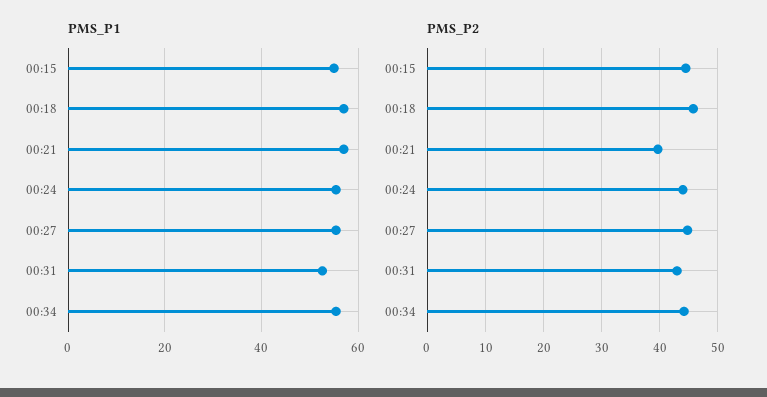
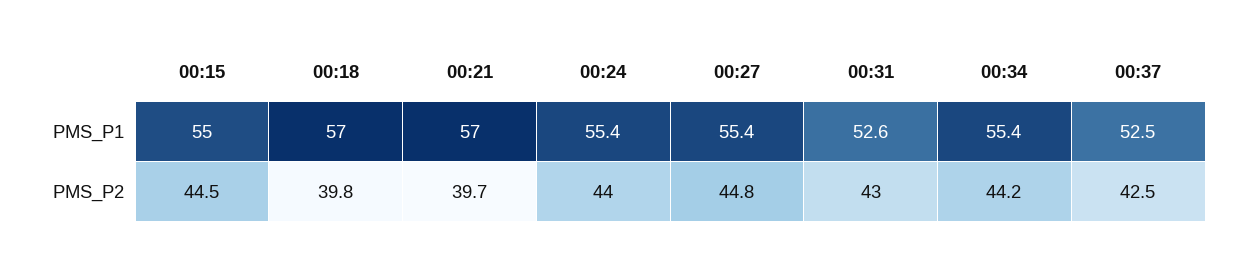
PMS_P2, 00:18: 46 -> 39.8
PMS_P1, 00:37: none -> 52.5
PMS_P2, 00:37: none -> 42.5

